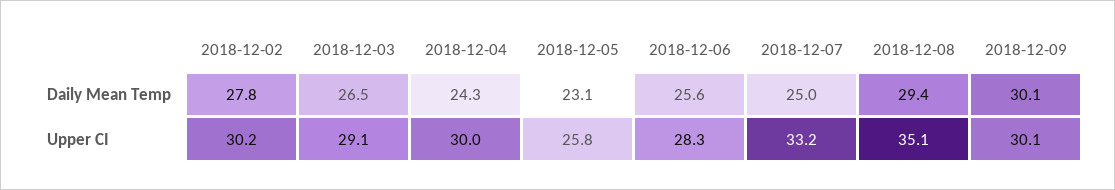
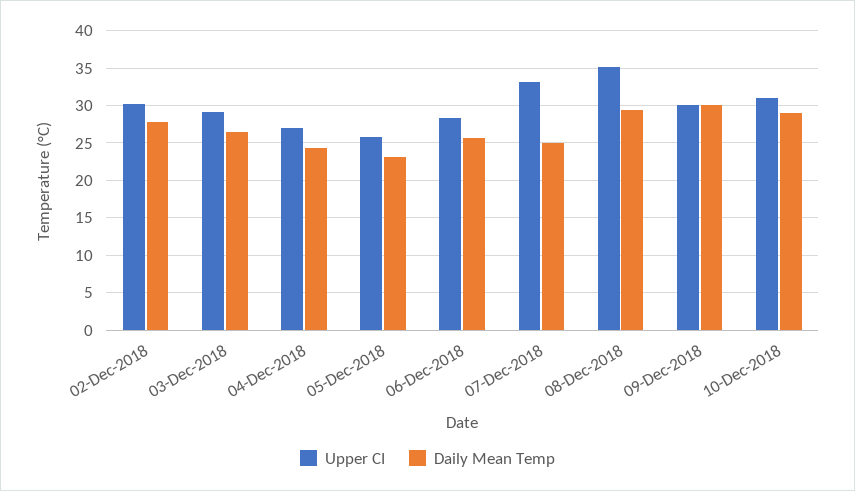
Upper CI, 2018-12-04: 30 -> 27
Upper CI, 10-Dec-2018: none -> 31
Daily Mean Temp, 10-Dec-2018: none -> 29

